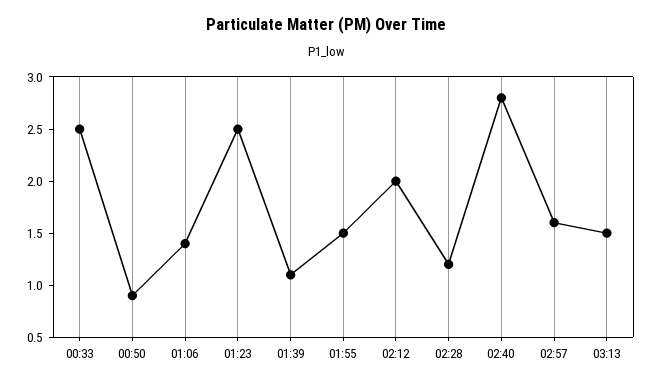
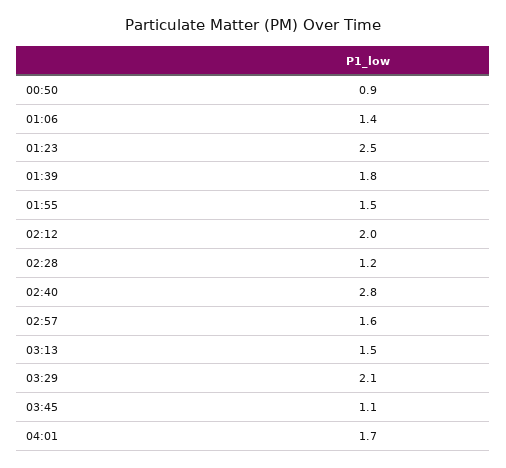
00:33: 2.5 -> none
01:39: 1.1 -> 1.8
03:29: none -> 2.1
03:45: none -> 1.1
04:01: none -> 1.7

